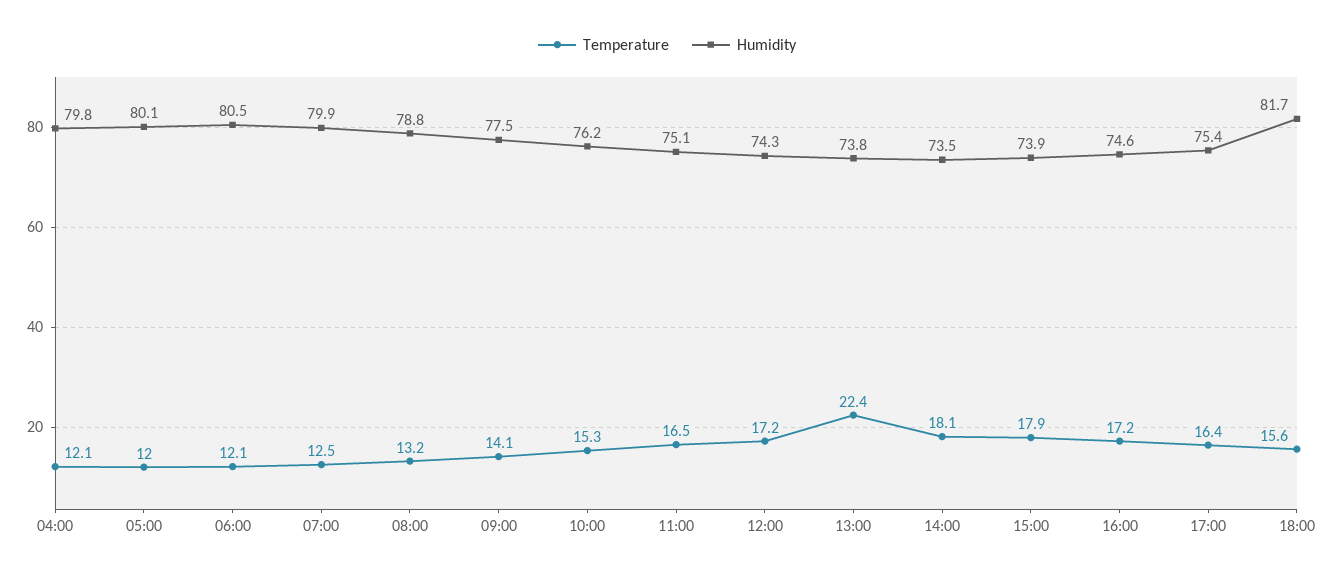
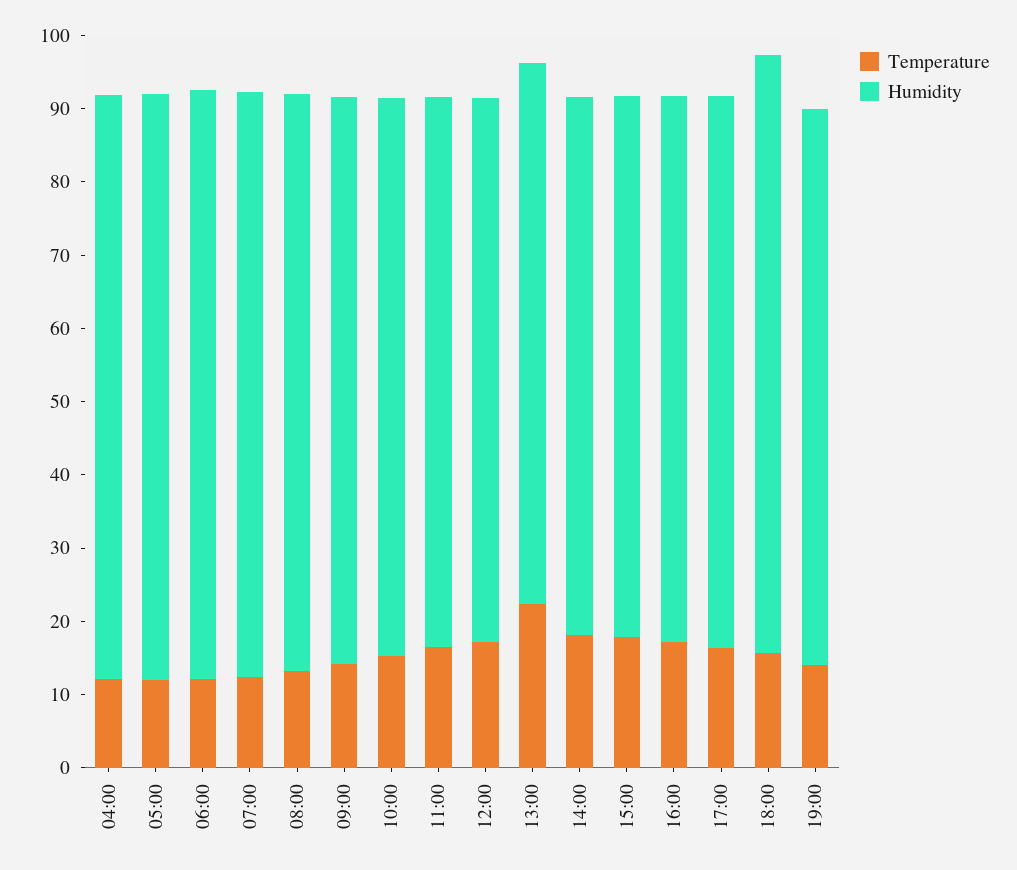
Temperature, 19:00: none -> 14
Humidity, 19:00: none -> 76

